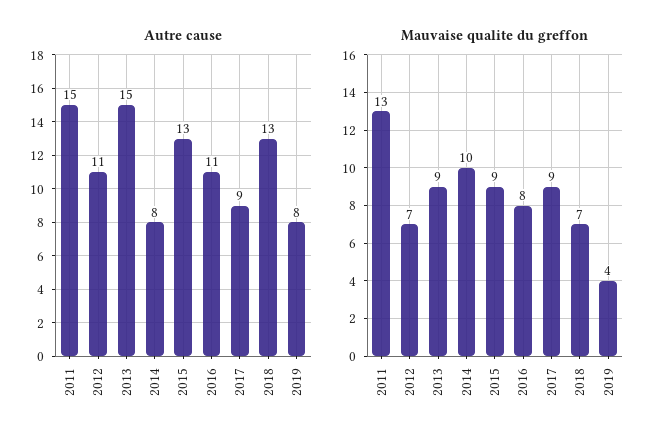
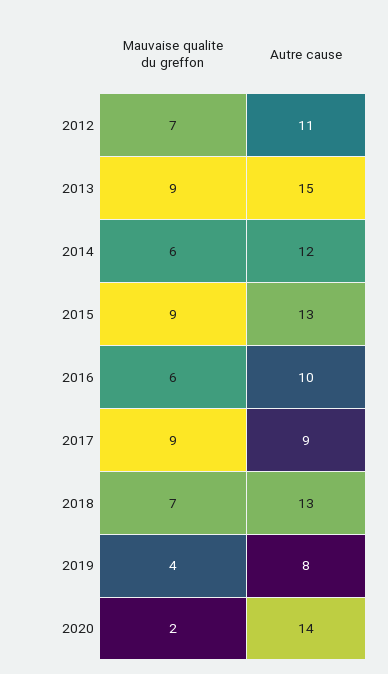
Autre cause, 2011: 15 -> none
Autre cause, 2014: 8 -> 12
Autre cause, 2016: 11 -> 10
Mauvaise qualite du greffon, 2011: 13 -> none
Mauvaise qualite du greffon, 2014: 10 -> 6
Mauvaise qualite du greffon, 2016: 8 -> 6
Mauvaise qualite du greffon, 2020: none -> 2
Autre cause, 2020: none -> 14

